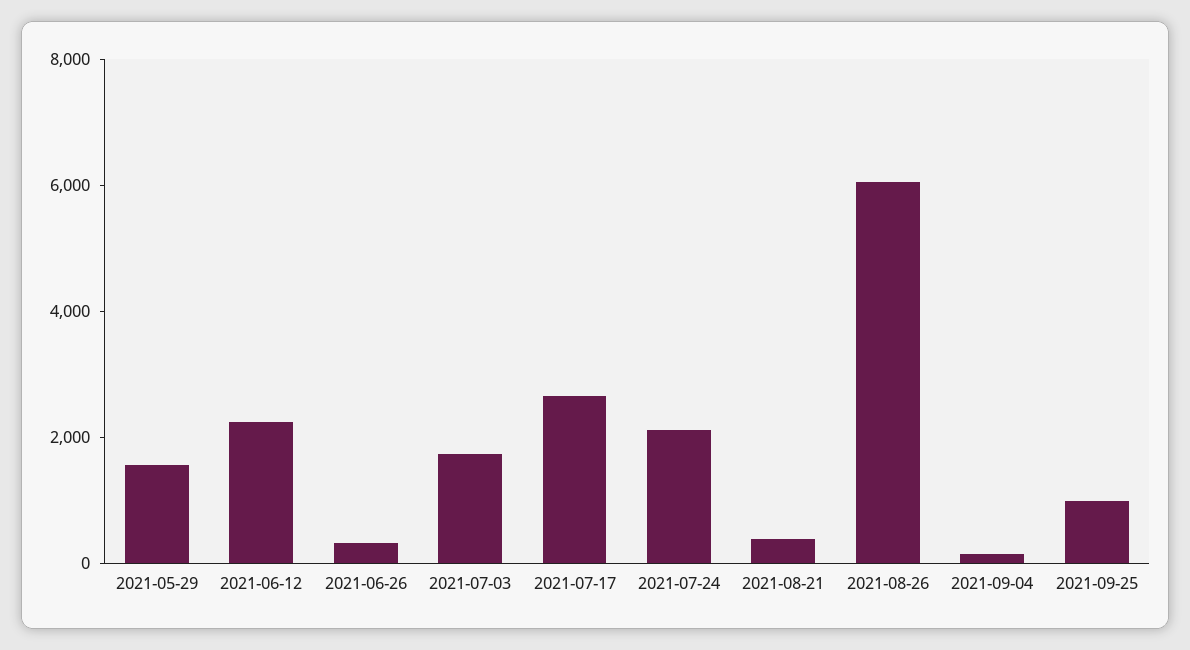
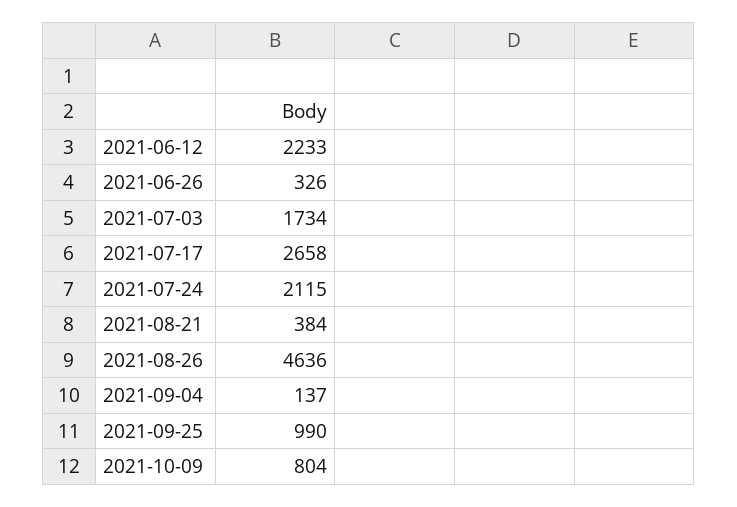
2021-05-29: 1500 -> none
2021-08-26: 6000 -> 4636
2021-10-09: none -> 804

